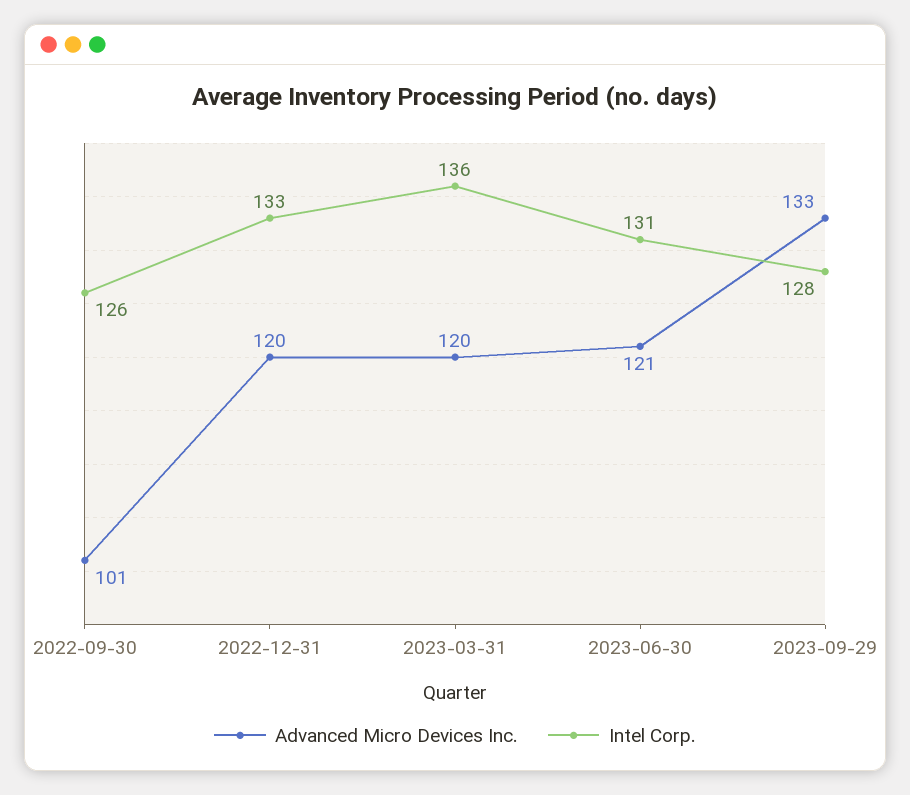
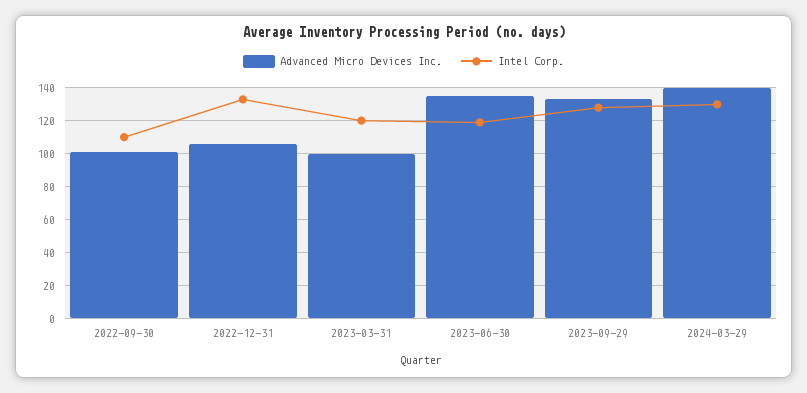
Intel Corp., 2022-09-30: 126 -> 110
Advanced Micro Devices Inc., 2022-12-31: 120 -> 105
Advanced Micro Devices Inc., 2023-03-31: 120 -> 100
Intel Corp., 2023-03-31: 136 -> 120
Advanced Micro Devices Inc., 2023-06-30: 121 -> 135
Intel Corp., 2023-06-30: 131 -> 120
Advanced Micro Devices Inc., 2024-03-29: none -> 140
Intel Corp., 2024-03-29: none -> 130

